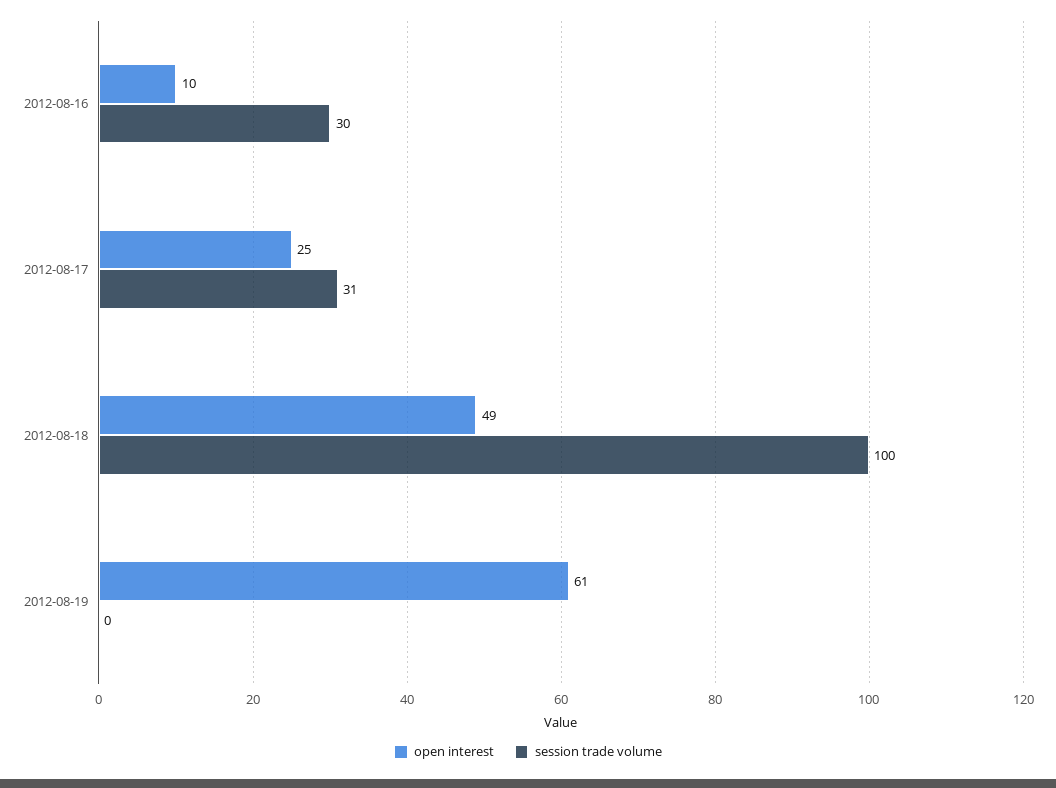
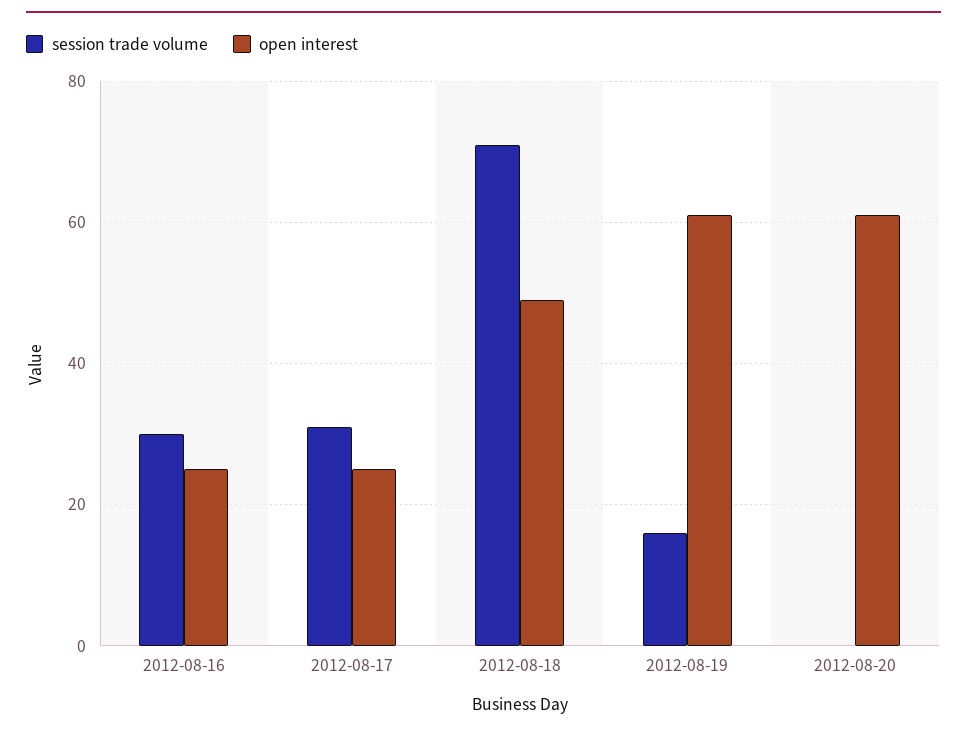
open interest, 2012-08-16: 10 -> 25
session trade volume, 2012-08-18: 100 -> 70
session trade volume, 2012-08-19: 0 -> 15
session trade volume, 2012-08-20: none -> 0
open interest, 2012-08-20: none -> 60

